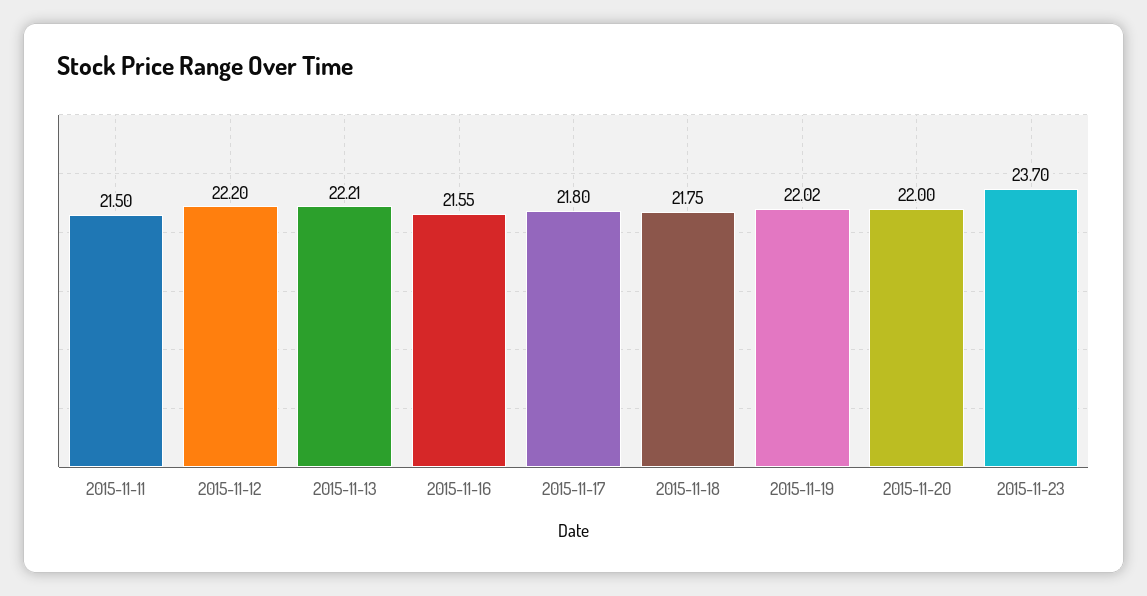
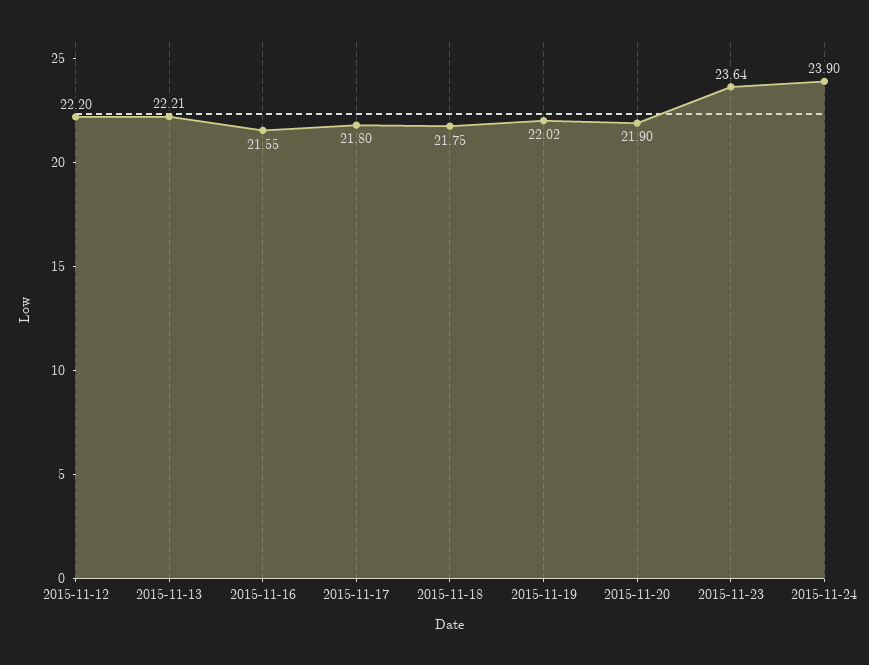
2015-11-11: 21.5 -> none
2015-11-20: 22 -> 21.9
2015-11-23: 23.7 -> 23.64
2015-11-24: none -> 23.9

